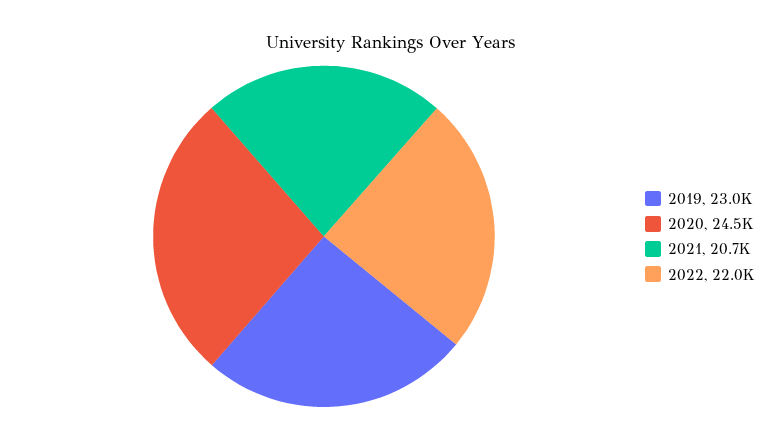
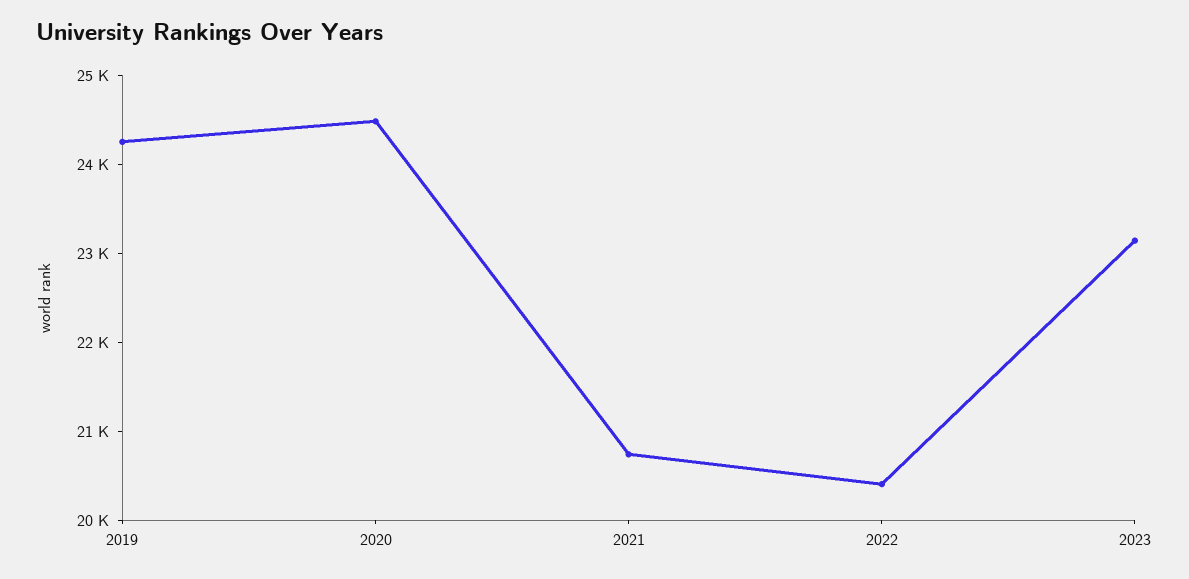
2019: 23000 -> 24200
2022: 22000 -> 20400
2023: none -> 23200

